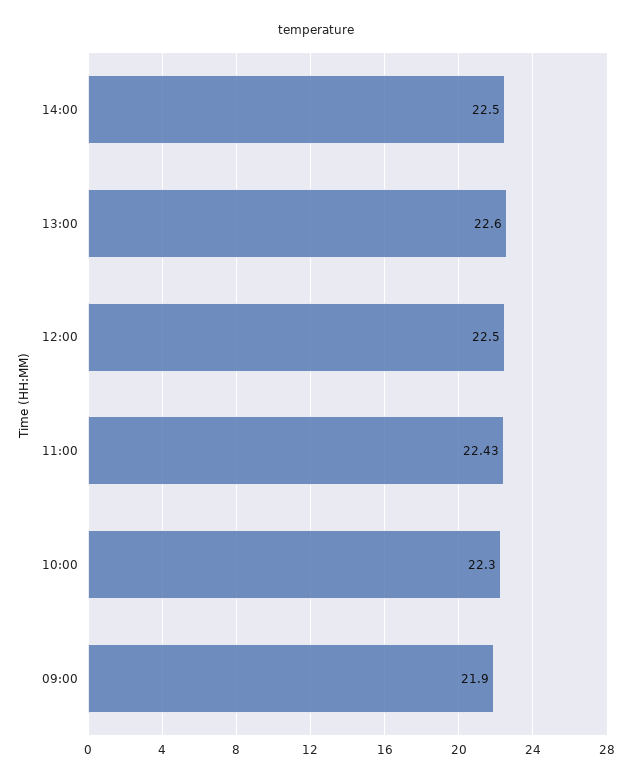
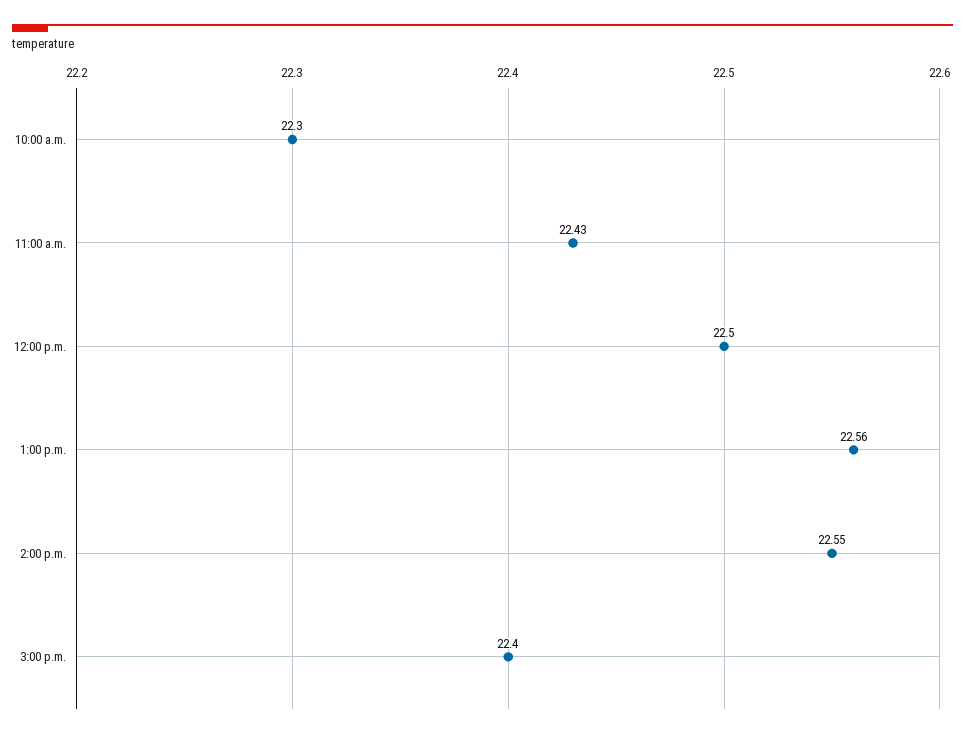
14:00: 22.5 -> 22.55
13:00: 22.6 -> 22.56
09:00: 21.9 -> none
3:00 p.m.: none -> 22.4

